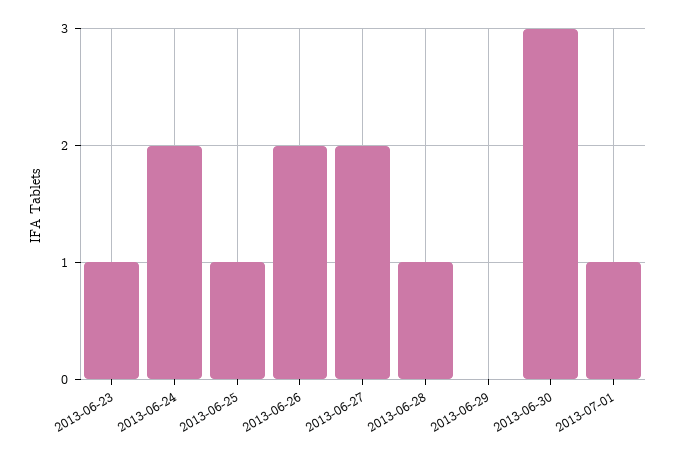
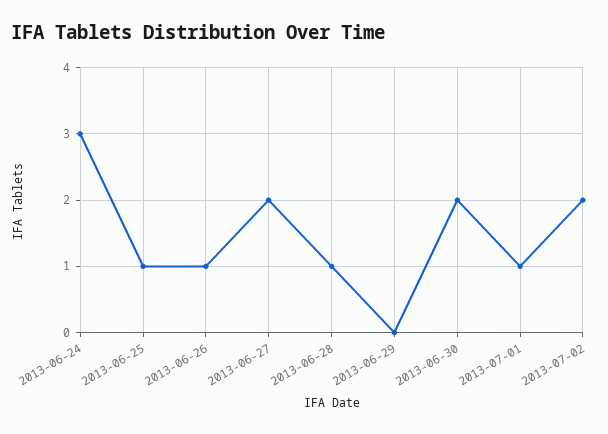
2013-06-23: 1 -> none
2013-06-24: 2 -> 3
2013-06-26: 2 -> 1
2013-06-30: 3 -> 2
2013-07-02: none -> 2

